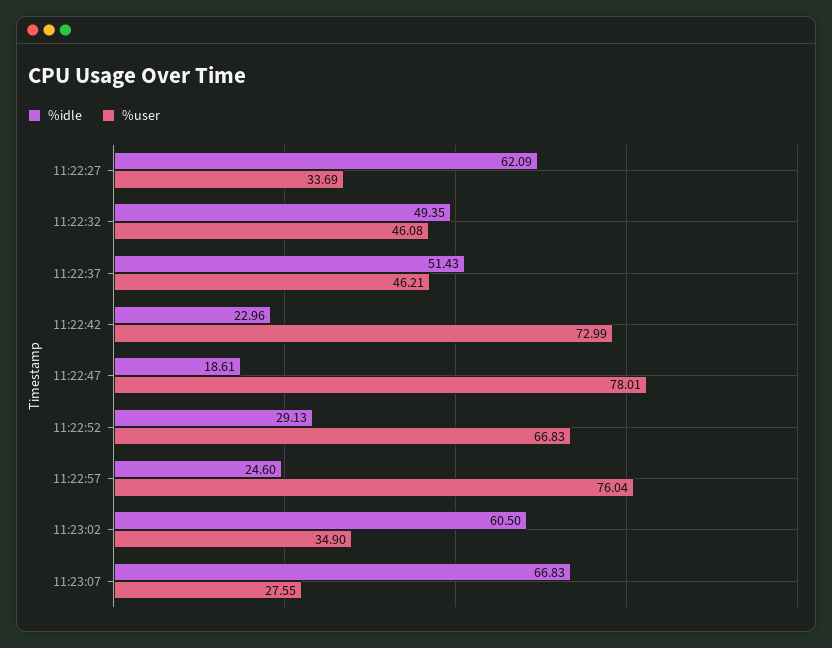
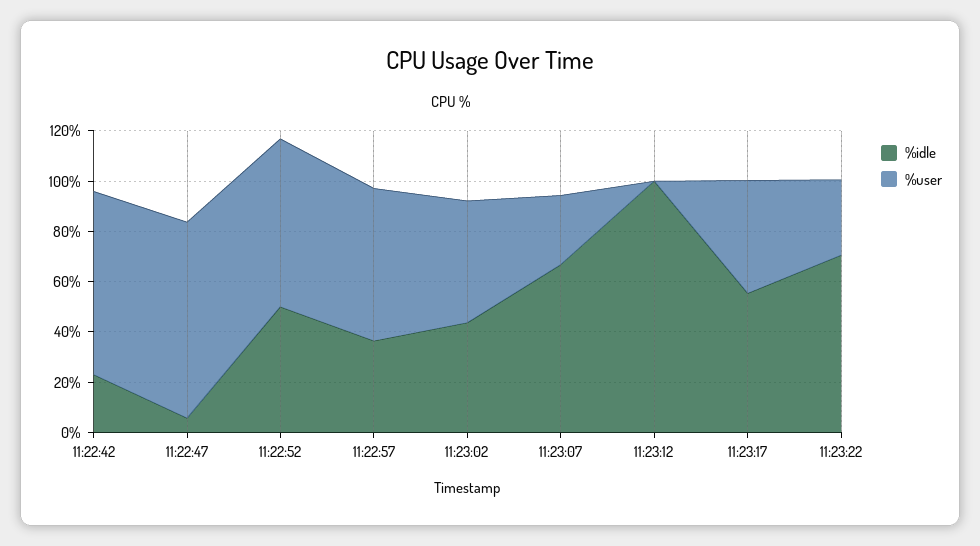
%idle, 11:22:27: 62.09 -> none
%user, 11:22:27: 33.69 -> none
%idle, 11:22:32: 49.35 -> none
%user, 11:22:32: 46.08 -> none
%idle, 11:22:37: 51.43 -> none
%user, 11:22:37: 46.21 -> none
%idle, 11:22:47: 18.61 -> 5
%idle, 11:22:52: 29.13 -> 50
%idle, 11:22:57: 24.6 -> 35
%user, 11:22:57: 76.04 -> 60
%idle, 11:23:02: 60.5 -> 45
%user, 11:23:02: 34.9 -> 50
%idle, 11:23:12: none -> 100
%user, 11:23:12: none -> 0
%idle, 11:23:17: none -> 55
%user, 11:23:17: none -> 45
%idle, 11:23:22: none -> 70
%user, 11:23:22: none -> 30

